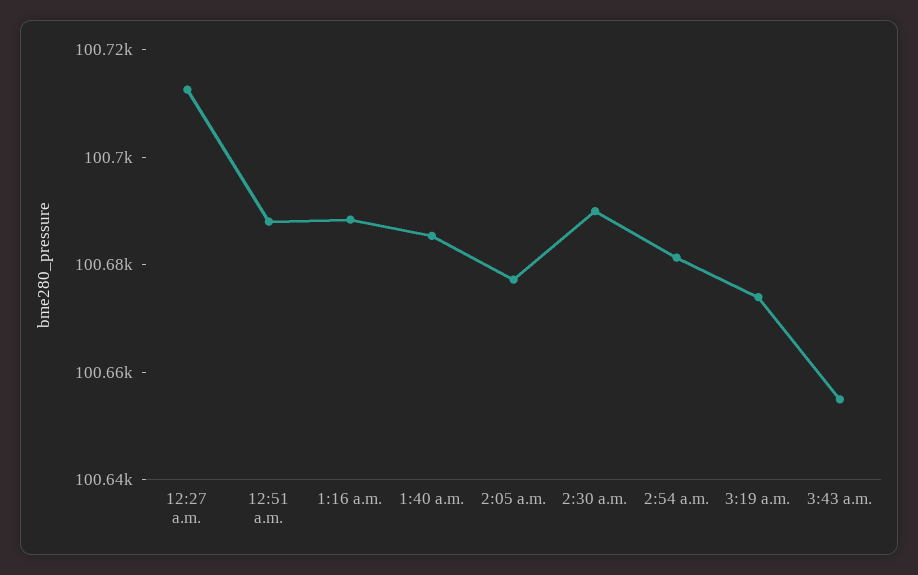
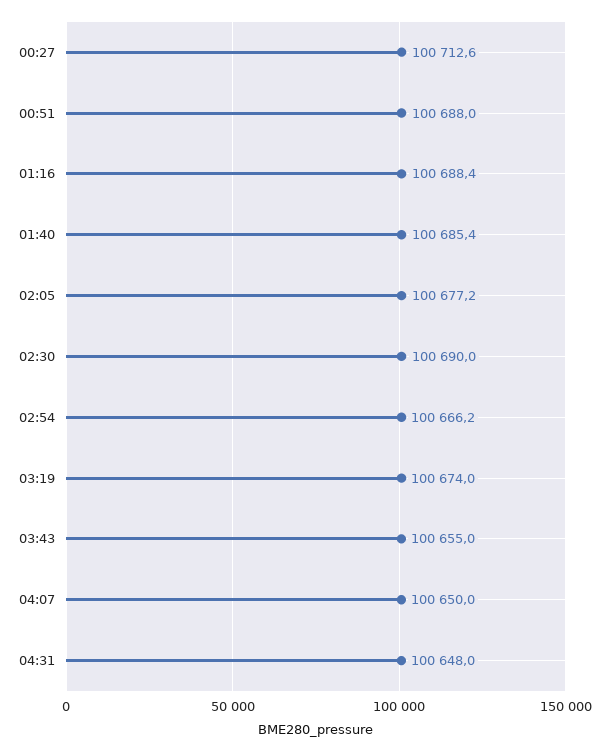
2:54 a.m.: 100680 -> 100666.2
04:07: none -> 100650
04:31: none -> 100648

